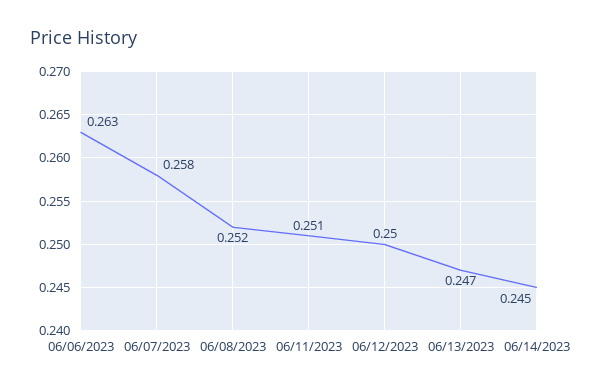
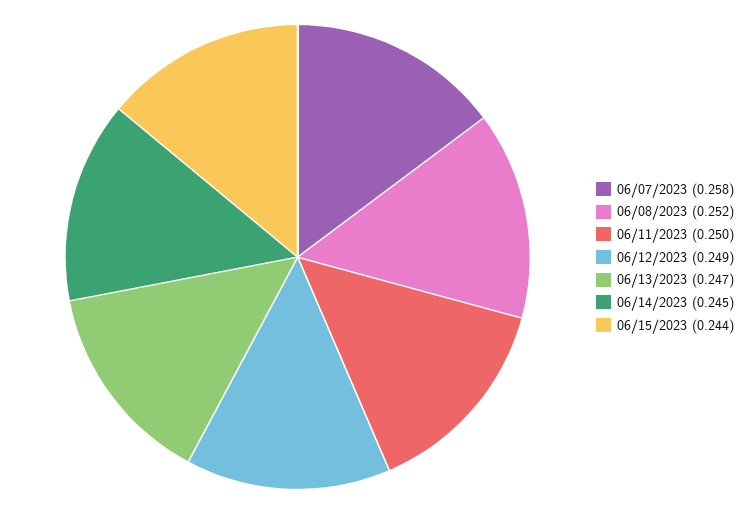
06/06/2023: 0.263 -> none
06/11/2023: 0.251 -> 0.25
06/12/2023: 0.25 -> 0.249
06/15/2023: none -> 0.244

